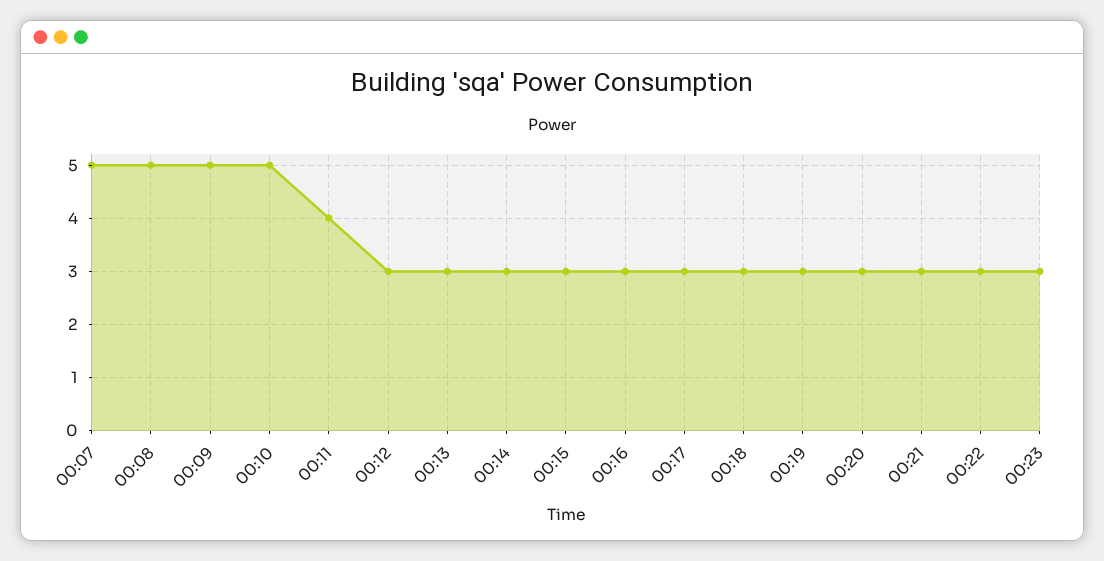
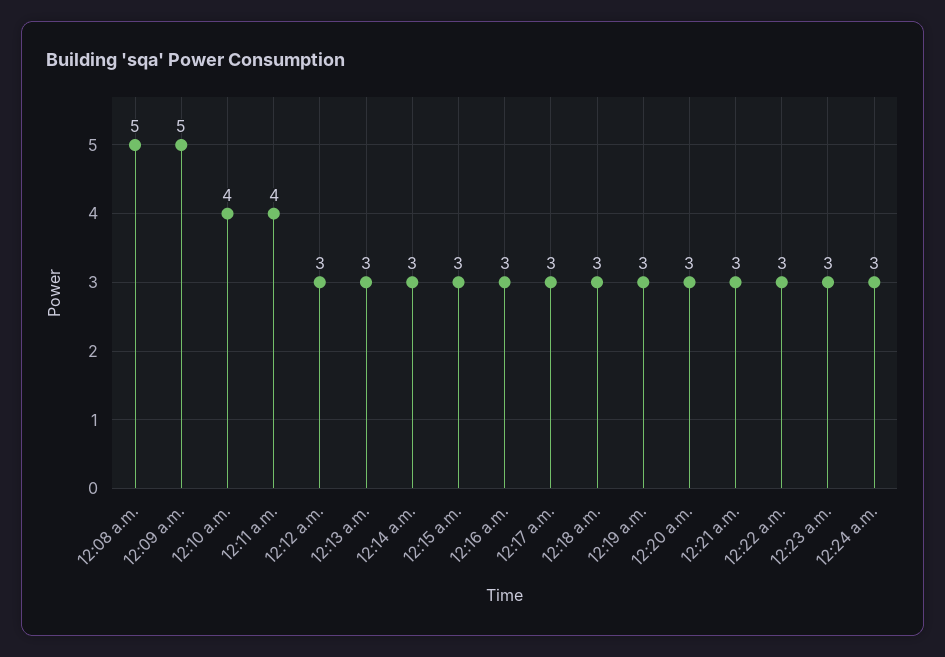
00:07: 5 -> none
00:10: 5 -> 4
12:24 a.m.: none -> 3

